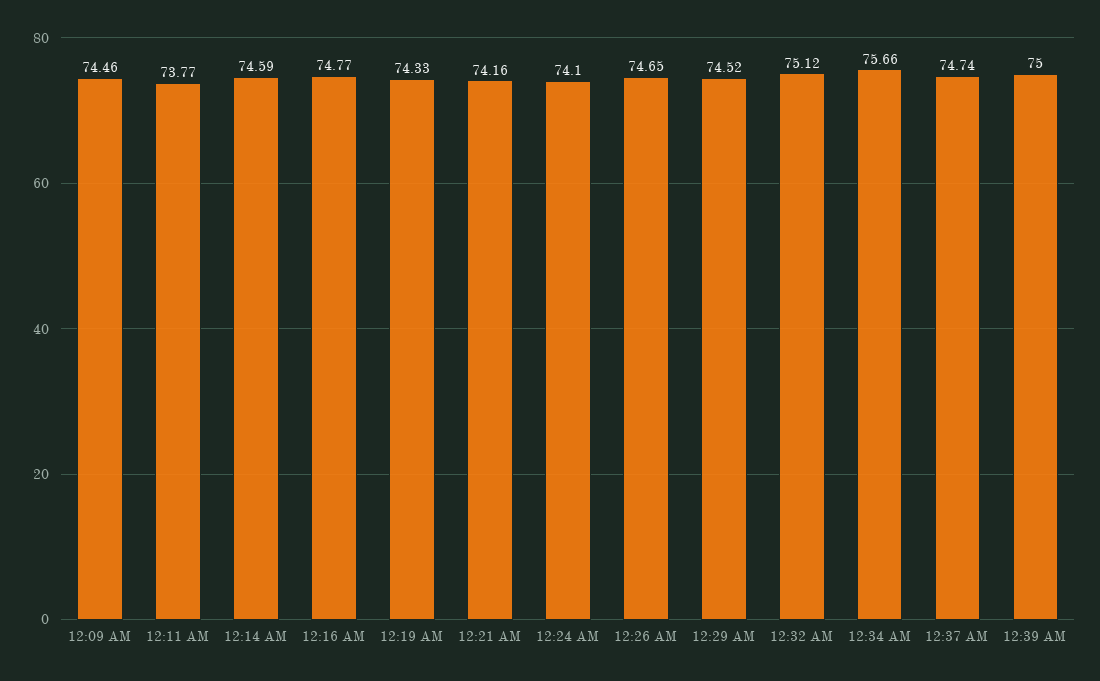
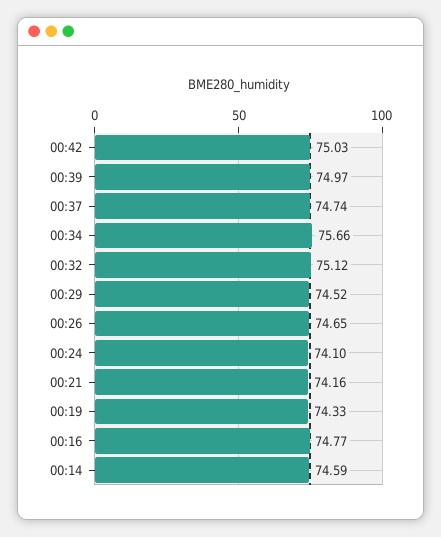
12:09 AM: 74.46 -> none
12:11 AM: 73.77 -> none
12:39 AM: 75 -> 74.97
00:42: none -> 75.03

